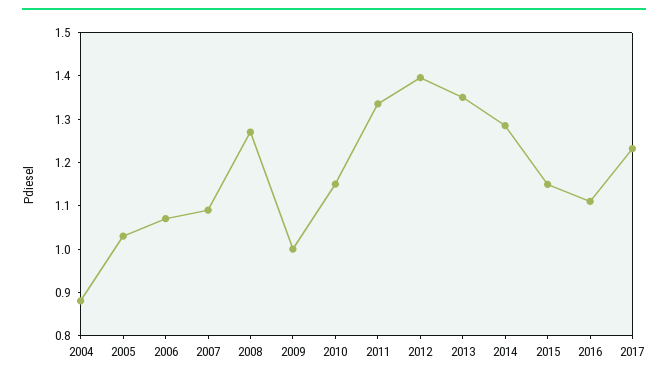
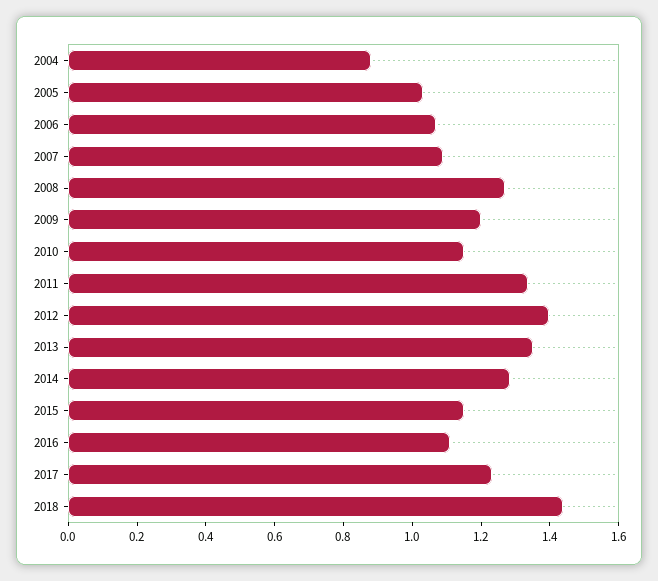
2009: 1 -> 1.2
2018: none -> 1.45

